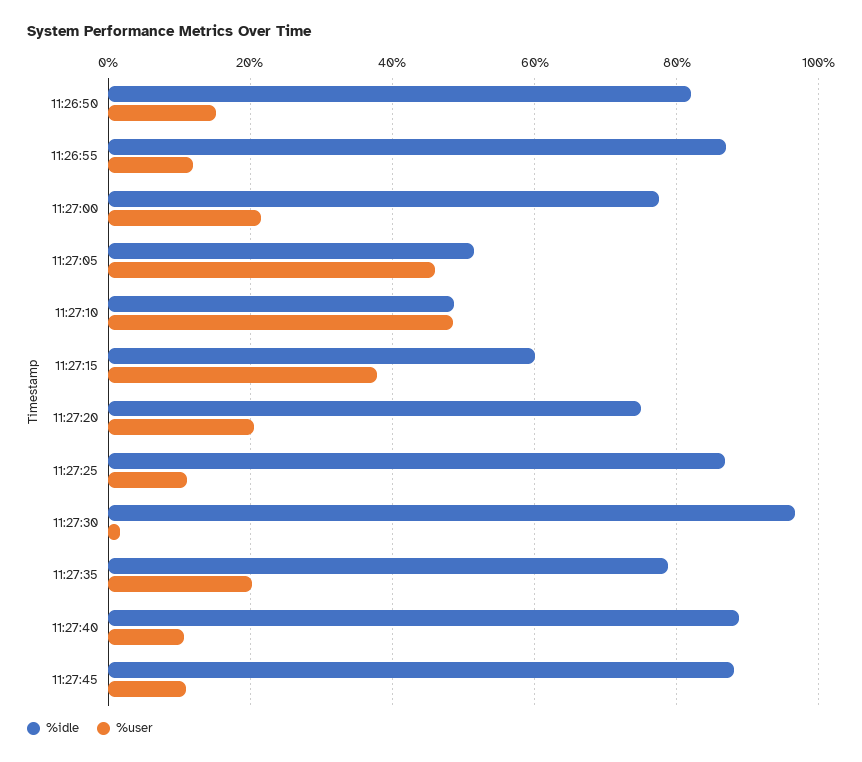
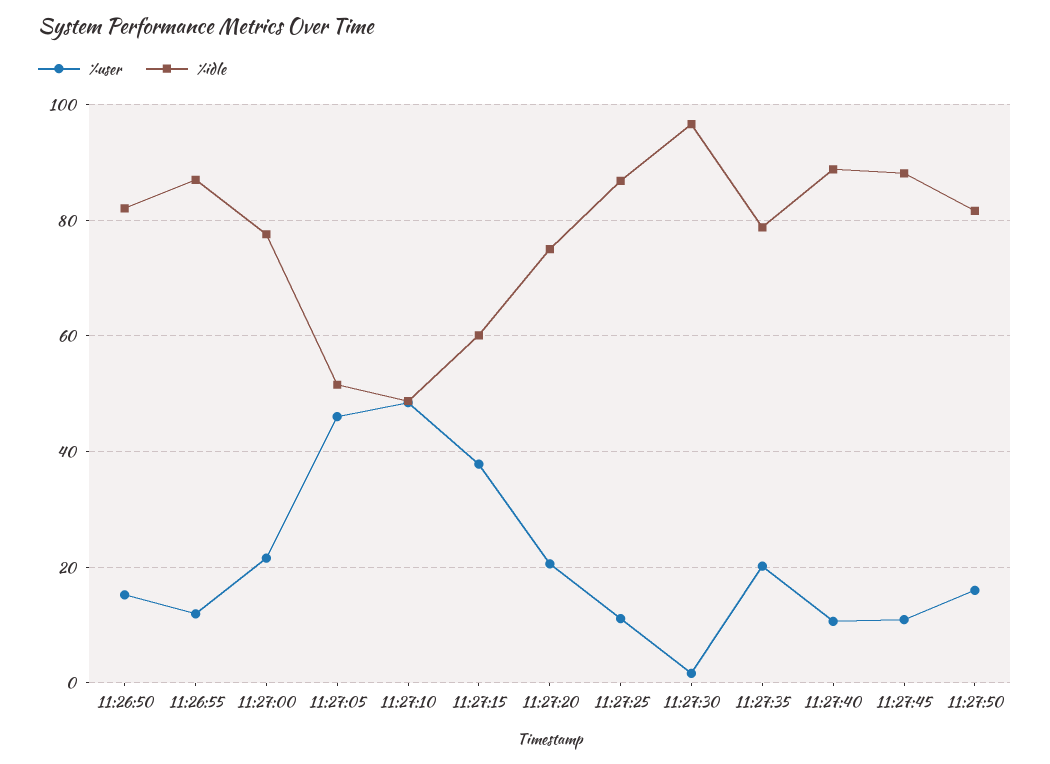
%user, 11:27:50: none -> 16
%idle, 11:27:50: none -> 82

